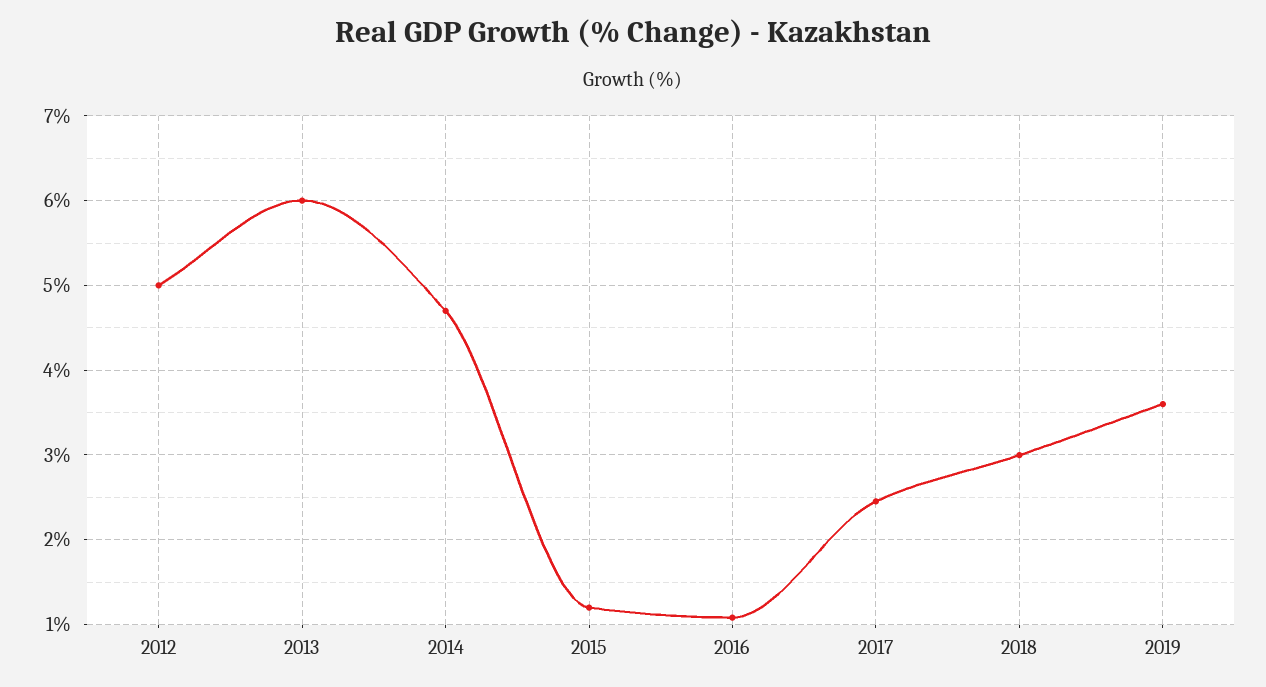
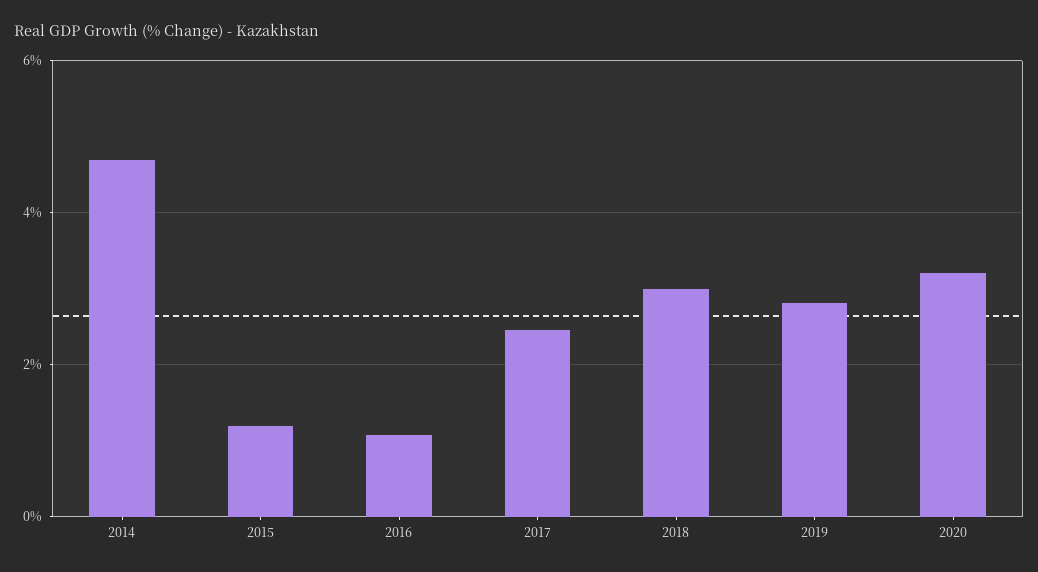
2012: 5 -> none
2013: 6 -> none
2019: 3.6 -> 2.8
2020: none -> 3.2

